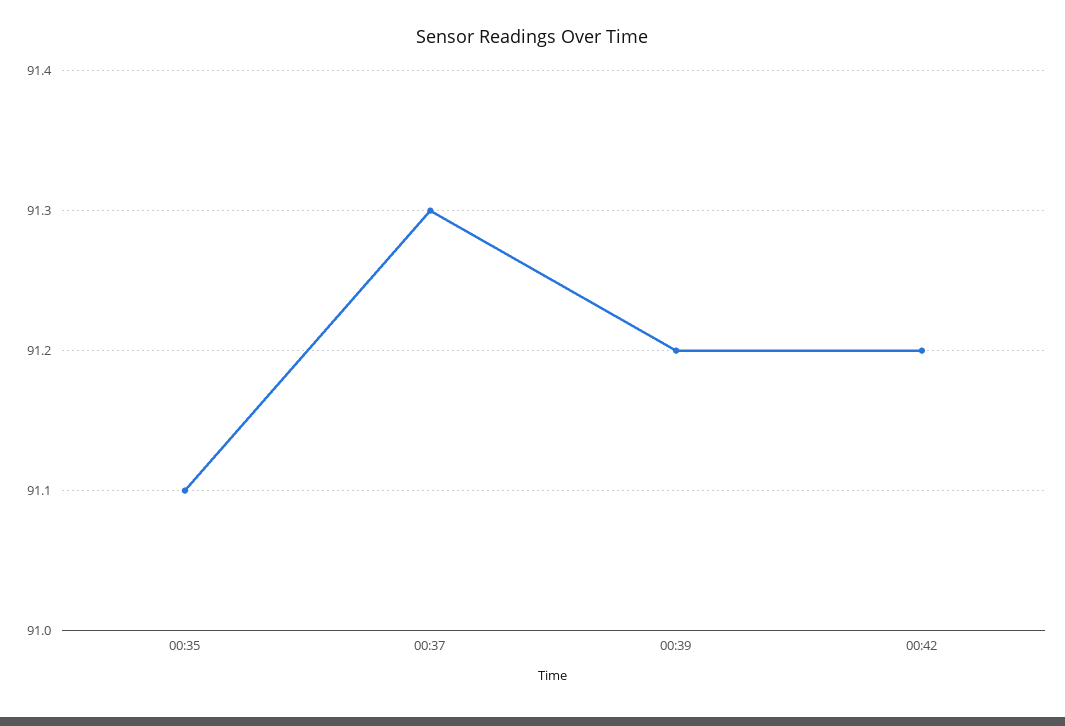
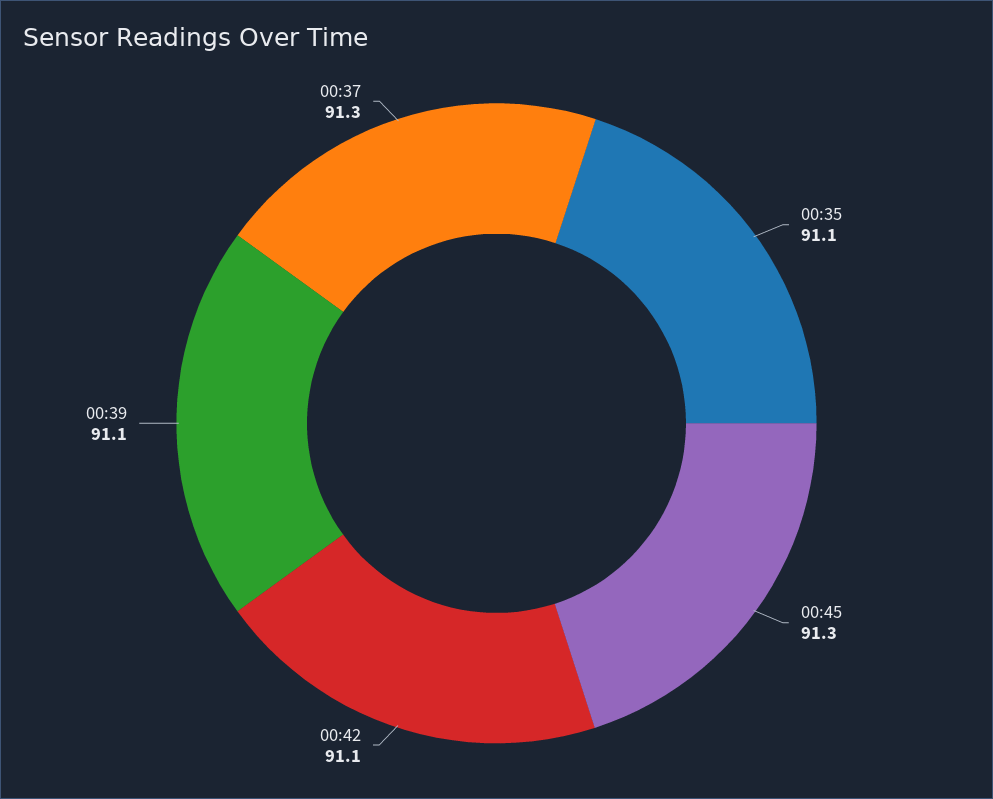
00:39: 91.2 -> 91.1
00:42: 91.2 -> 91.1
00:45: none -> 91.3

